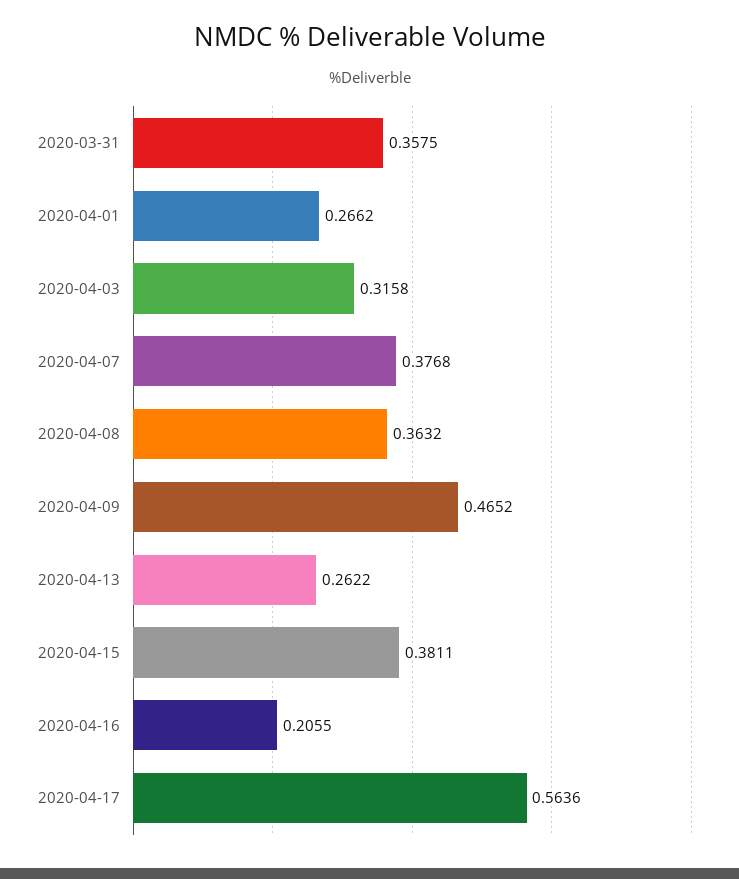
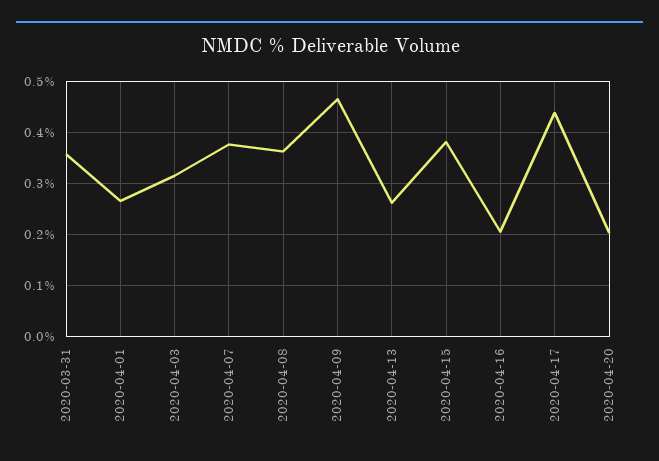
2020-04-17: 0.5636 -> 0.44
2020-04-20: none -> 0.2

